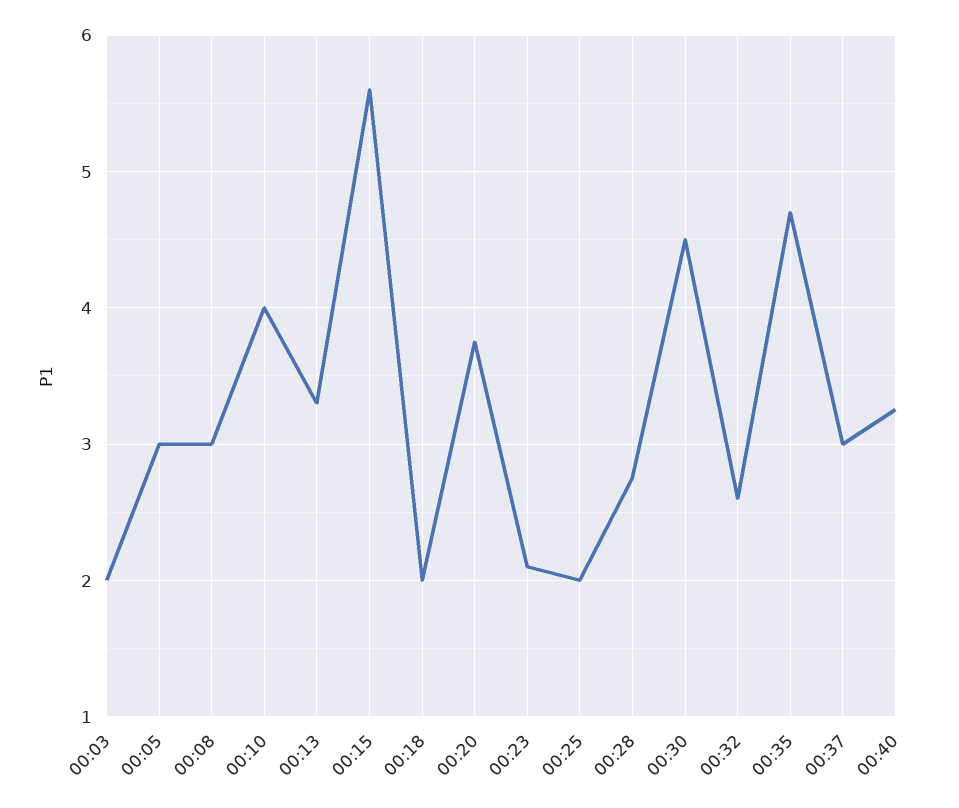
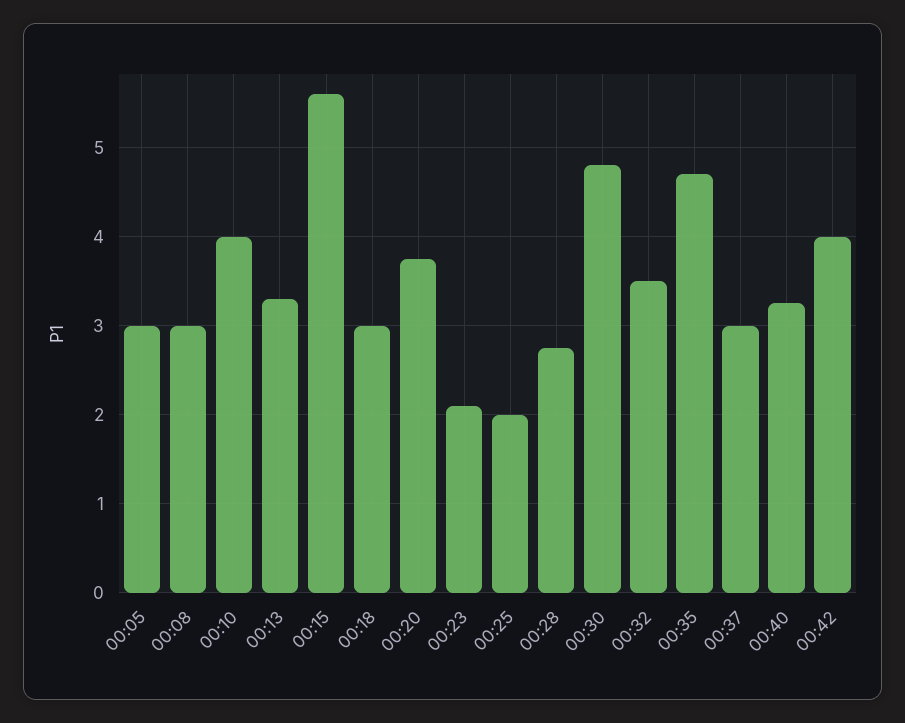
00:03: 2 -> none
00:18: 2 -> 3
00:30: 4.5 -> 4.8
00:32: 2.6 -> 3.5
00:42: none -> 4

